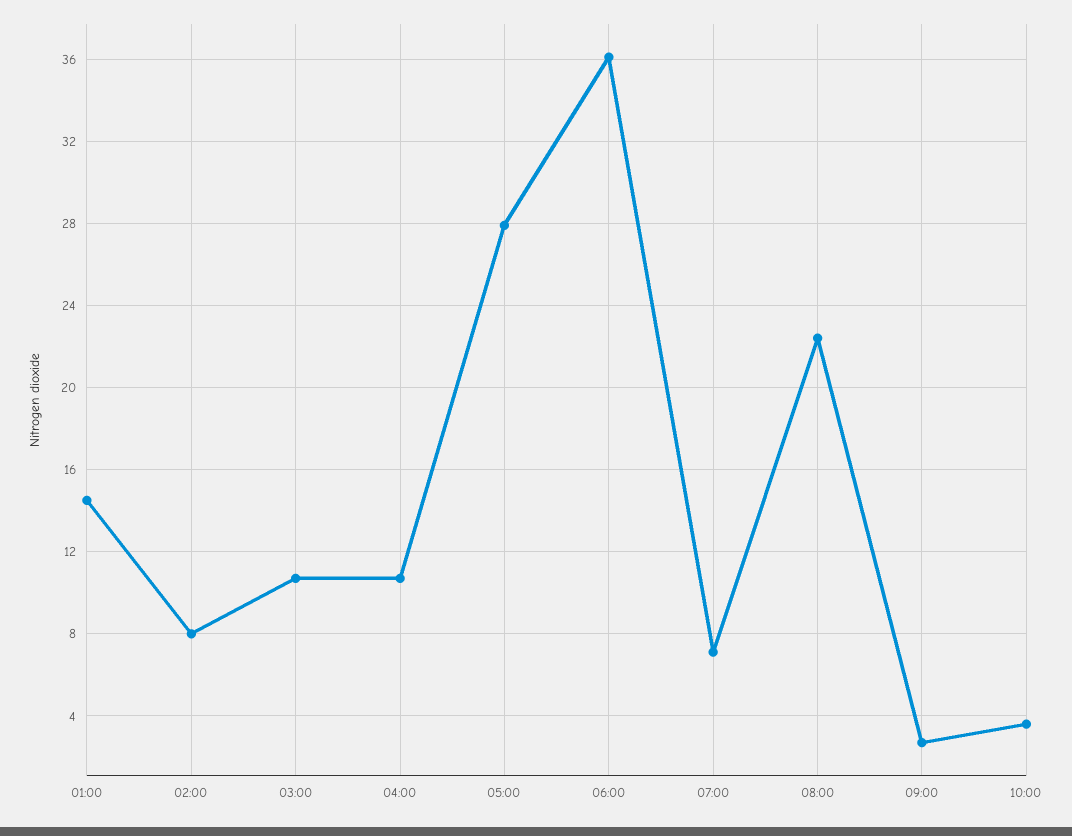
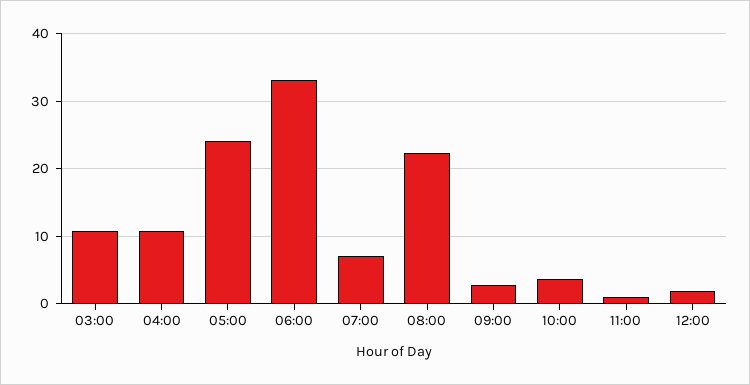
01:00: 14.5 -> none
02:00: 8 -> none
05:00: 28 -> 24
06:00: 36 -> 33
11:00: none -> 1
12:00: none -> 2

